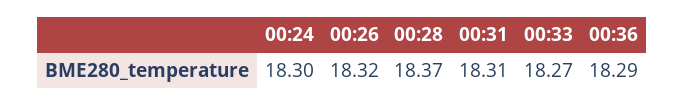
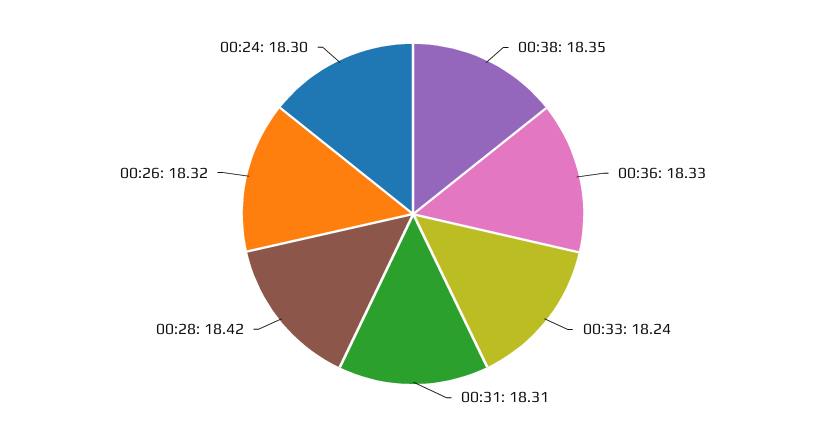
00:28: 18.37 -> 18.42
00:33: 18.27 -> 18.24
00:36: 18.29 -> 18.33
00:38: none -> 18.35

